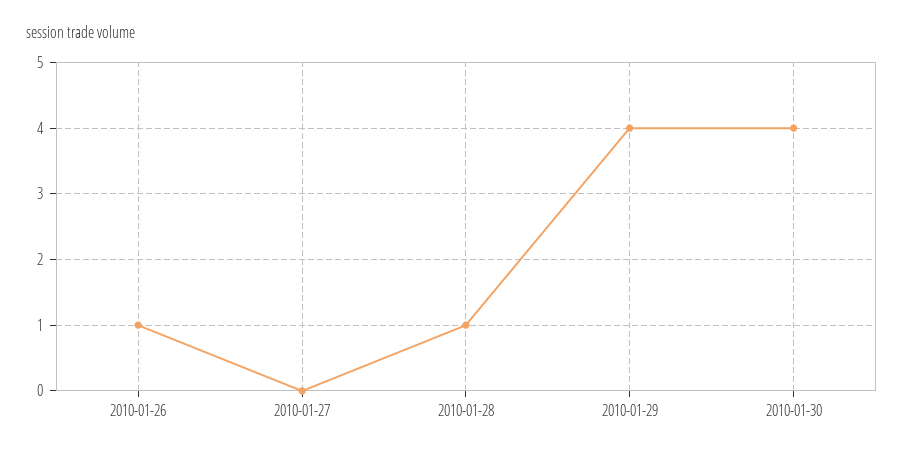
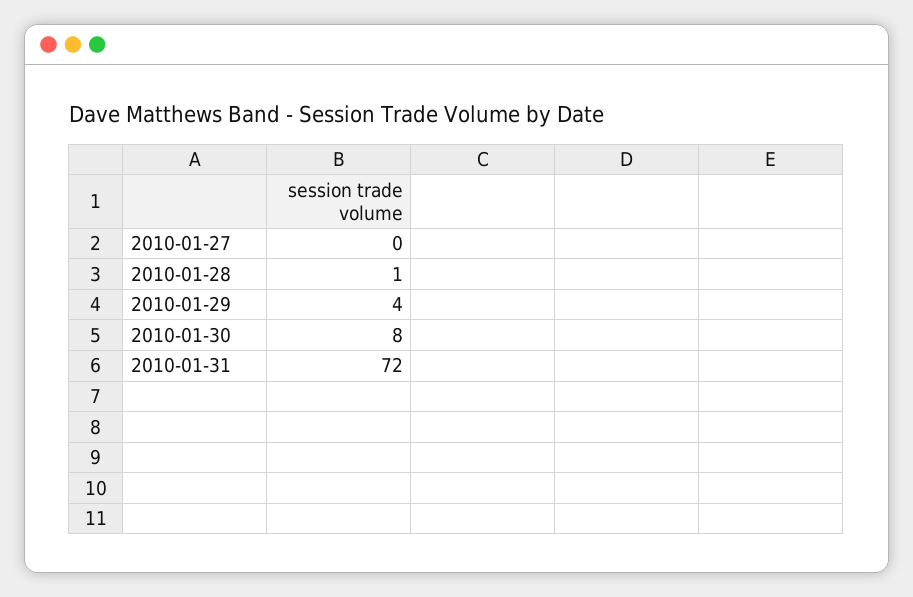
2010-01-26: 1 -> none
2010-01-30: 4 -> 8
2010-01-31: none -> 72

